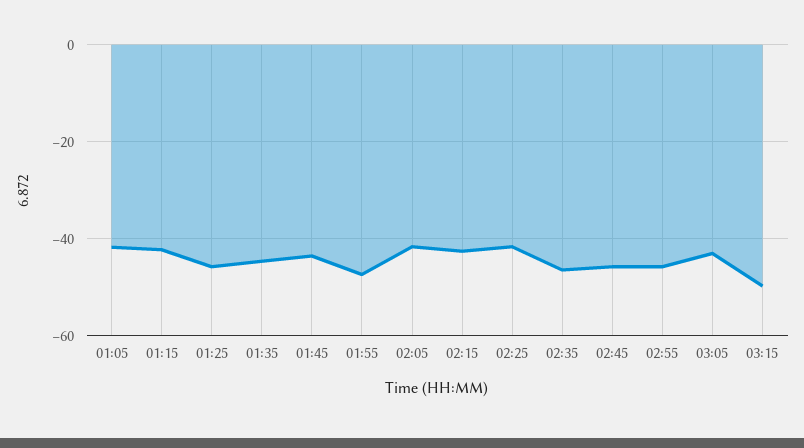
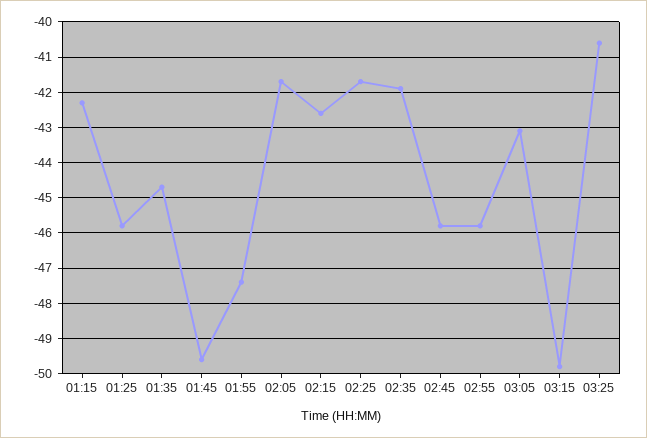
01:05: -42 -> none
01:45: -44 -> -49.5
02:35: -46 -> -42
03:25: none -> -40.5

